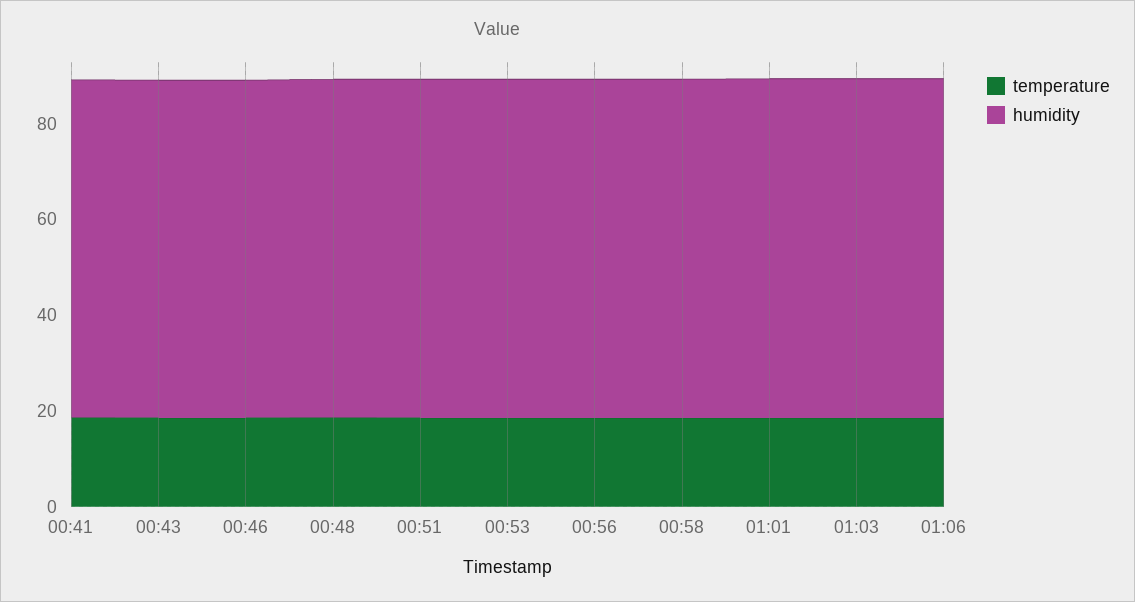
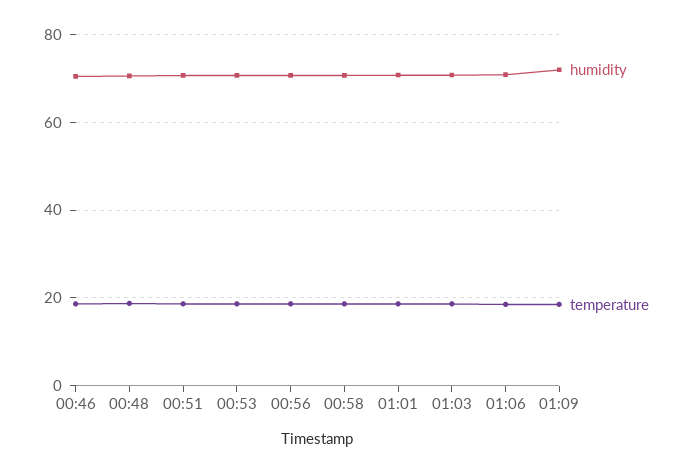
temperature, 00:41: 20 -> none
humidity, 00:41: 70 -> none
temperature, 00:43: 20 -> none
humidity, 00:43: 70 -> none
humidity, 01:09: none -> 72
temperature, 01:09: none -> 18

